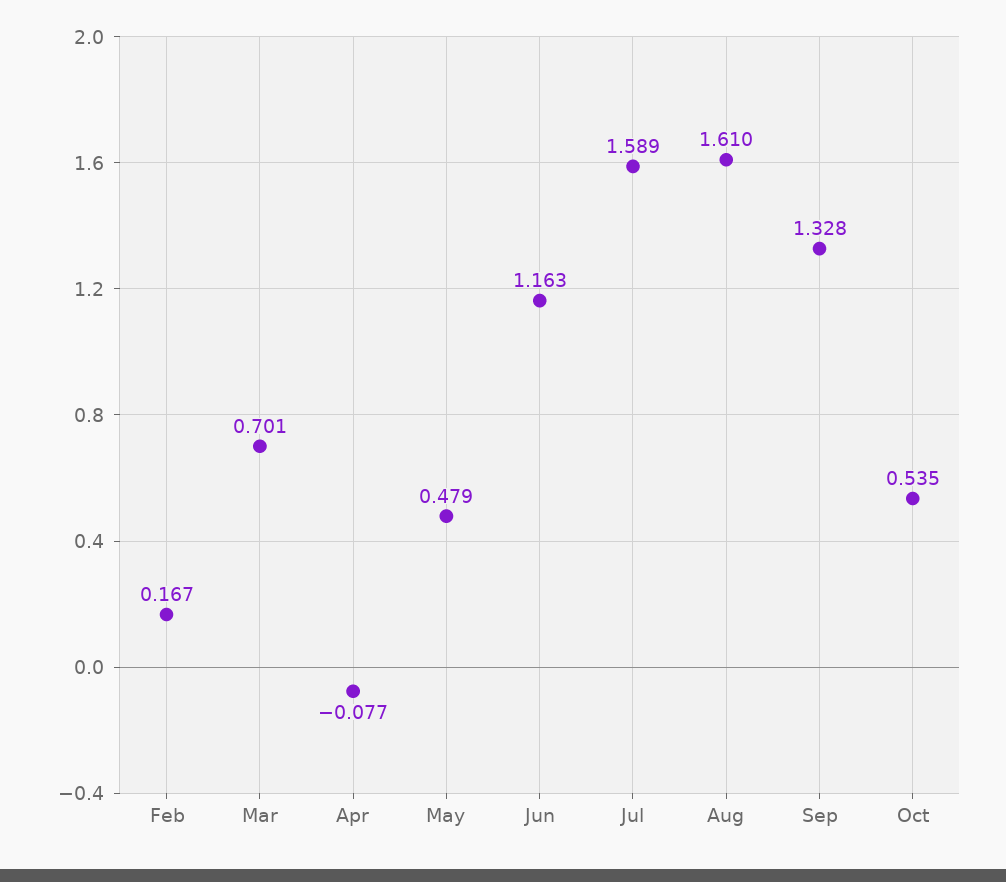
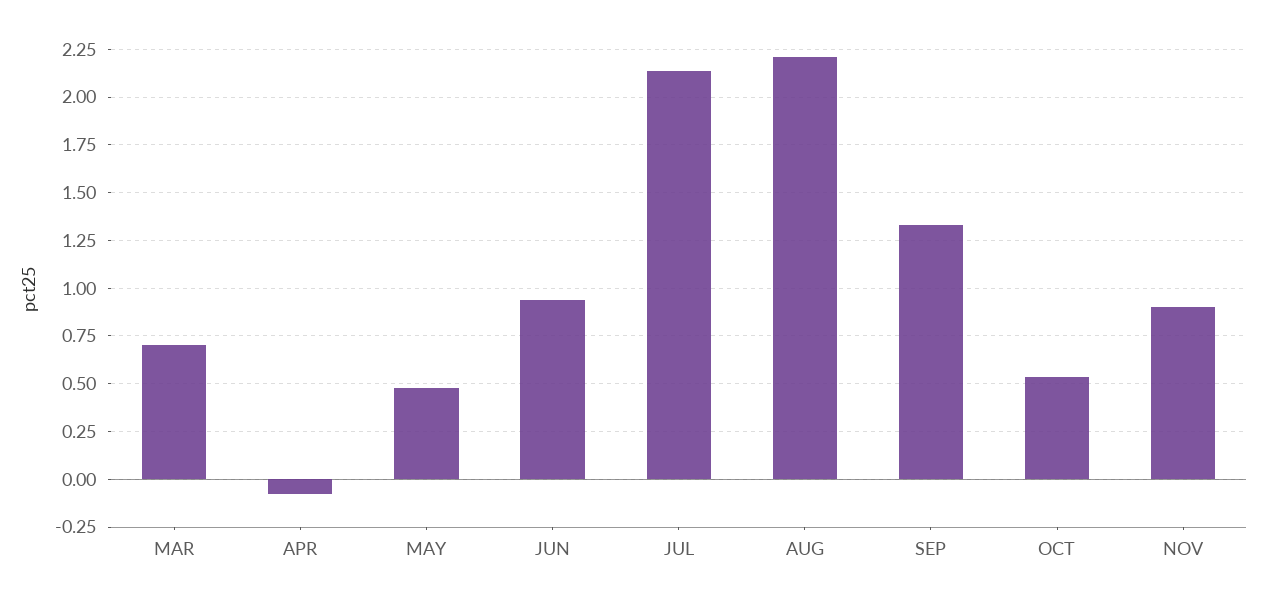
Feb: 0.167 -> none
Jun: 1.163 -> 0.95
Jul: 1.589 -> 2.15
Aug: 1.61 -> 2.2
NOV: none -> 0.9

